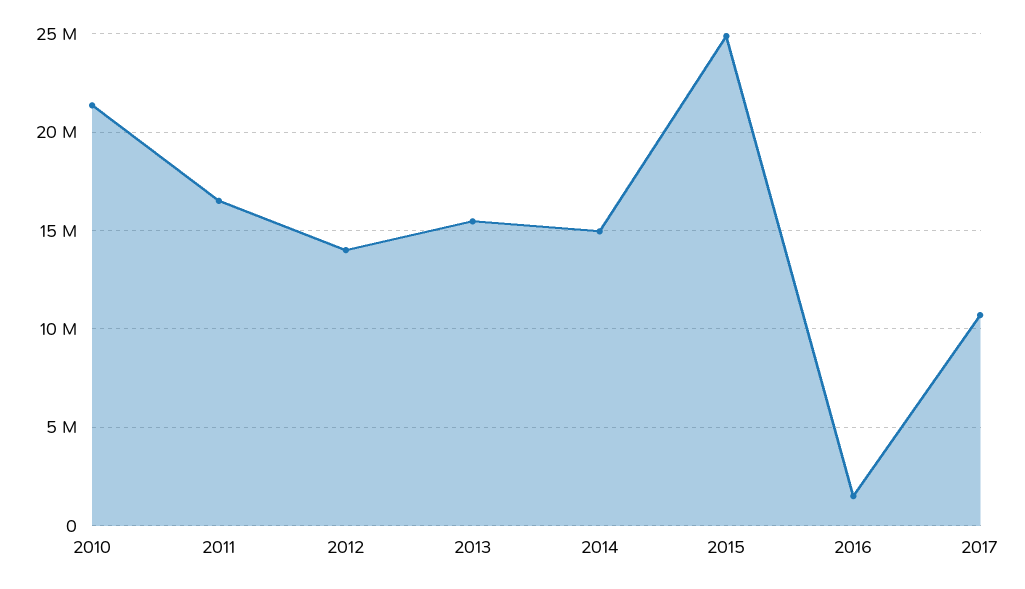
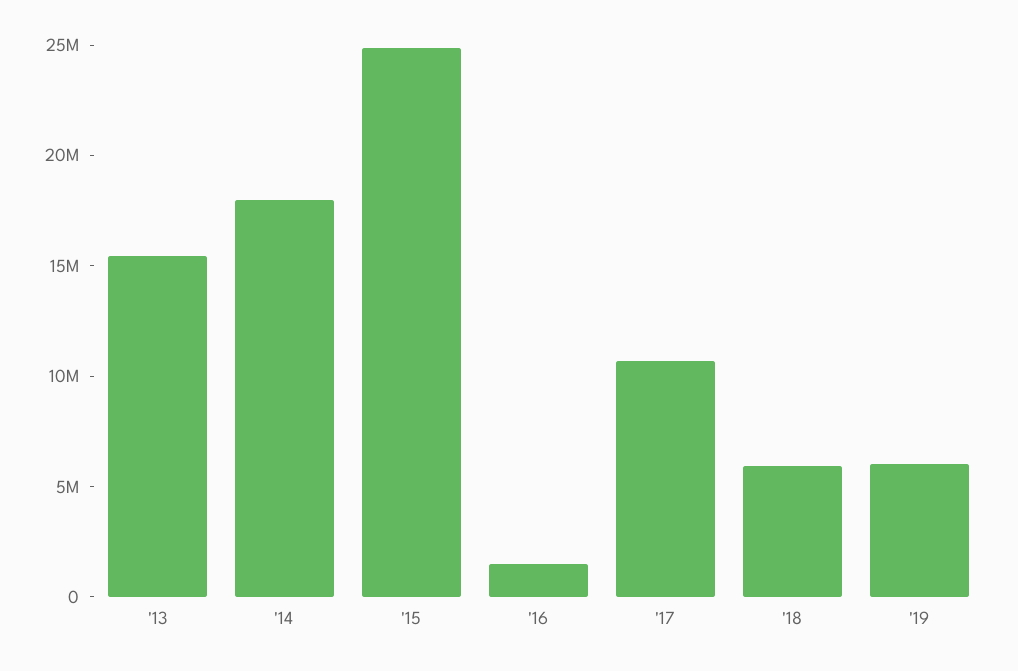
2010: 21500000 -> none
2011: 16500000 -> none
2012: 14000000 -> none
2014: 15000000 -> 18000000
'18: none -> 6000000
'19: none -> 6000000

